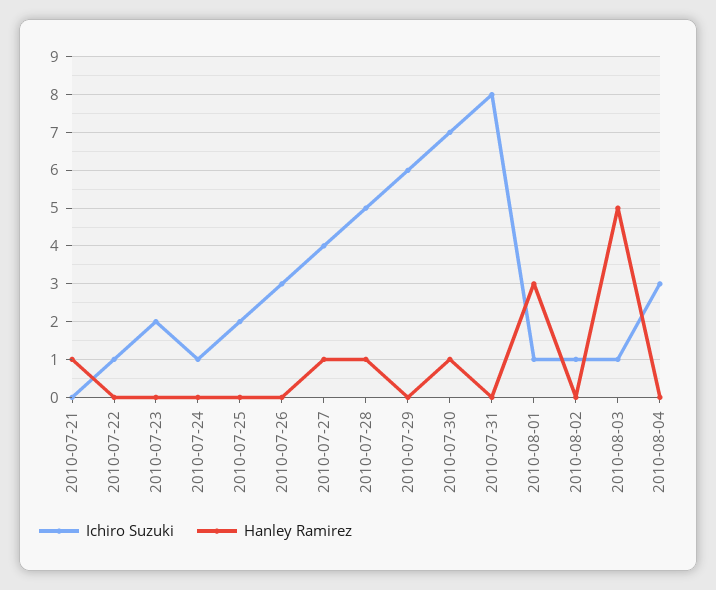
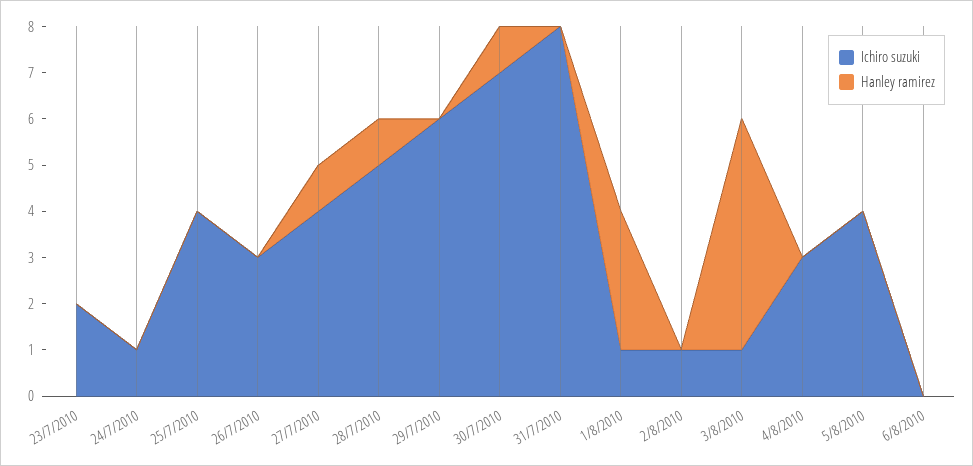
Ichiro Suzuki, 2010-07-21: 0 -> none
Hanley Ramirez, 2010-07-21: 1 -> none
Ichiro Suzuki, 2010-07-22: 1 -> none
Hanley Ramirez, 2010-07-22: 0 -> none
Ichiro Suzuki, 2010-07-25: 2 -> 4
Ichiro Suzuki, 5/8/2010: none -> 4
Hanley Ramirez, 5/8/2010: none -> 0
Ichiro Suzuki, 6/8/2010: none -> 0
Hanley Ramirez, 6/8/2010: none -> 0

